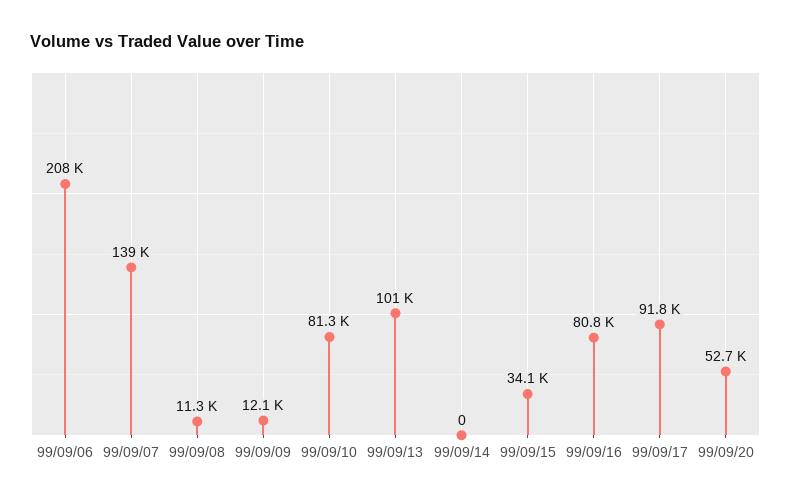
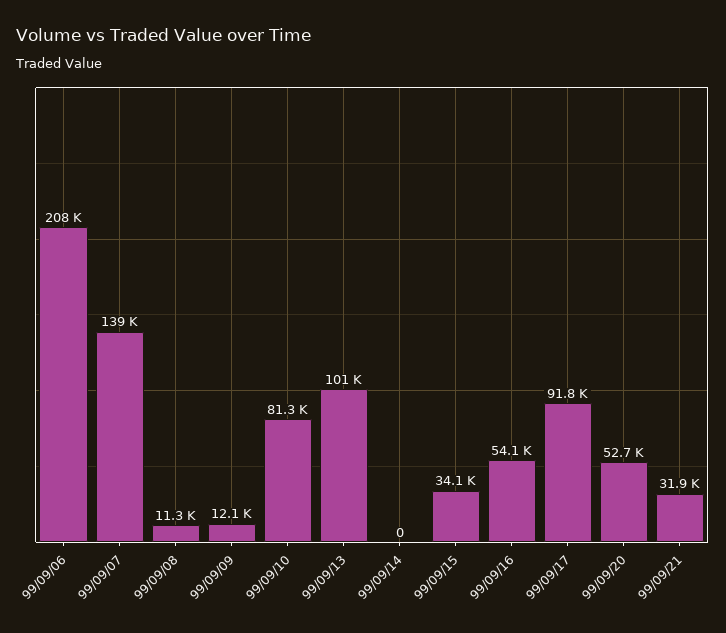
99/09/16: 80800 -> 54100
99/09/21: none -> 31900

